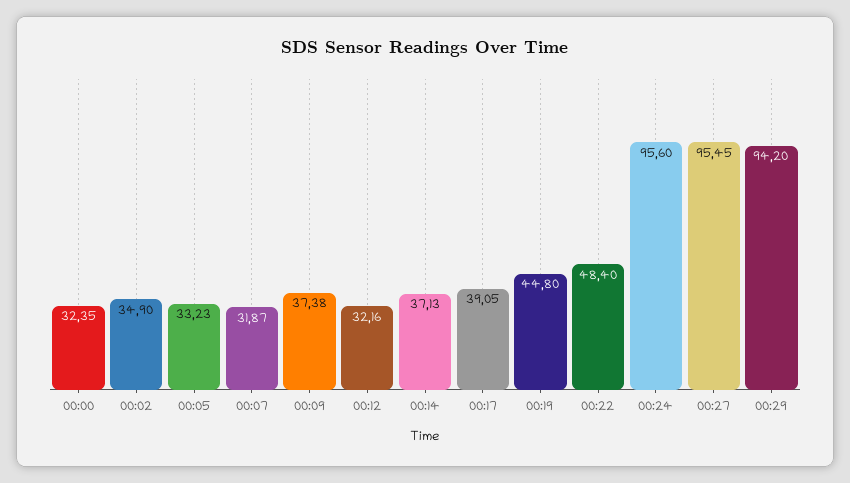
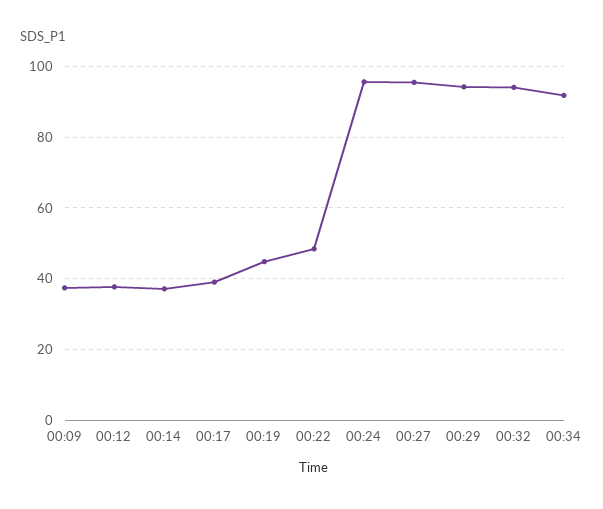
00:00: 32.35 -> none
00:02: 34.9 -> none
00:05: 33.23 -> none
00:07: 31.87 -> none
00:12: 32.16 -> 38
00:32: none -> 94
00:34: none -> 92

